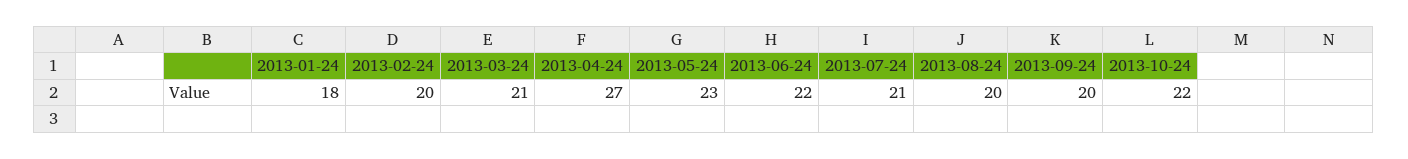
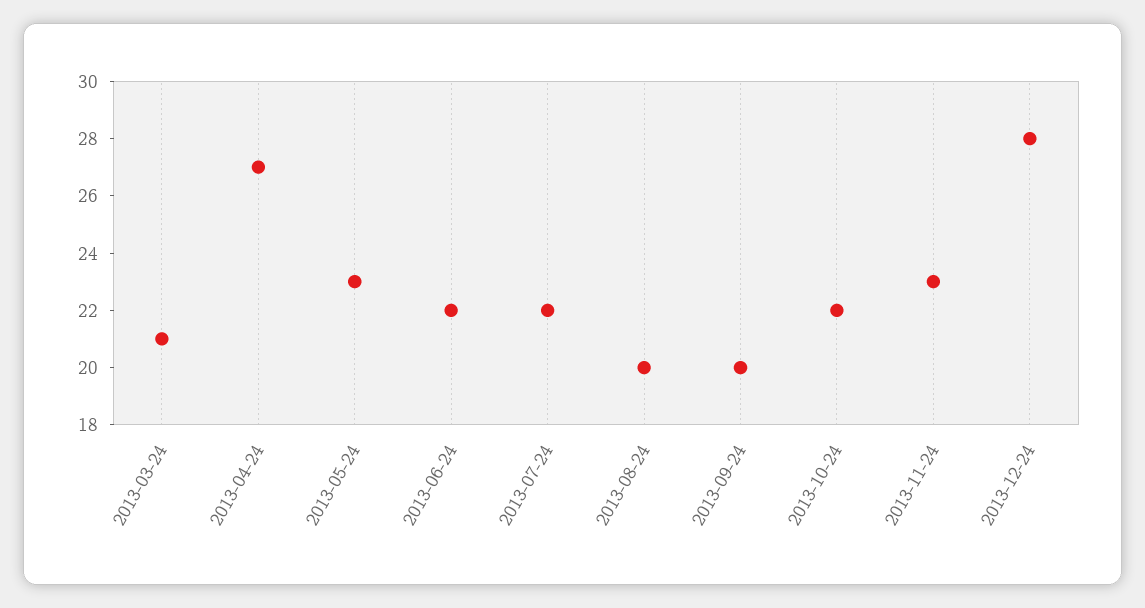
2013-01-24: 18 -> none
2013-02-24: 20 -> none
2013-07-24: 21 -> 22
2013-11-24: none -> 23
2013-12-24: none -> 28

